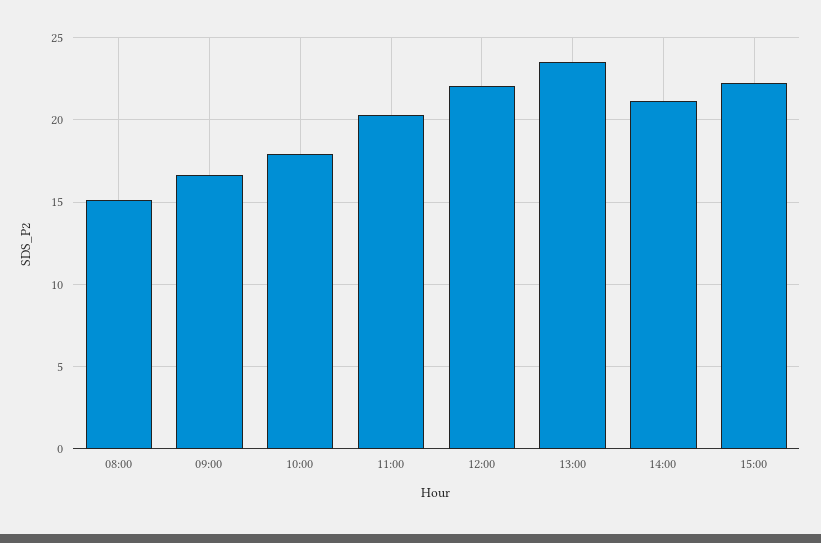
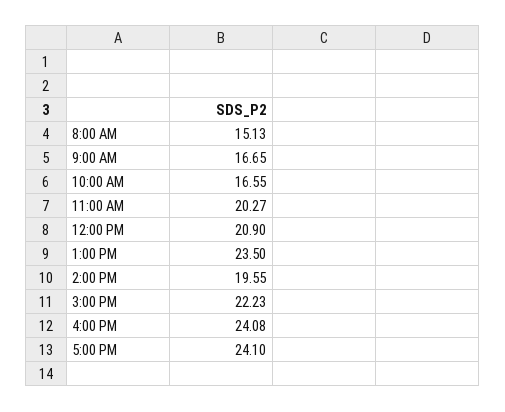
10:00: 18 -> 16.55
12:00: 22 -> 20.9
14:00: 21 -> 19.55
4:00 PM: none -> 24.08
5:00 PM: none -> 24.1

